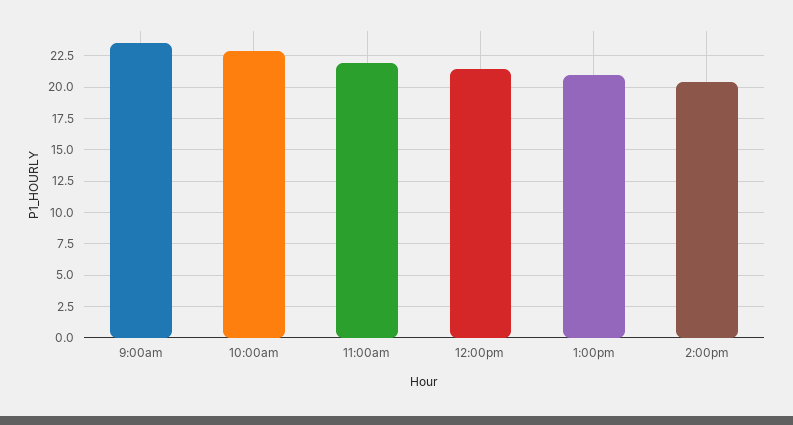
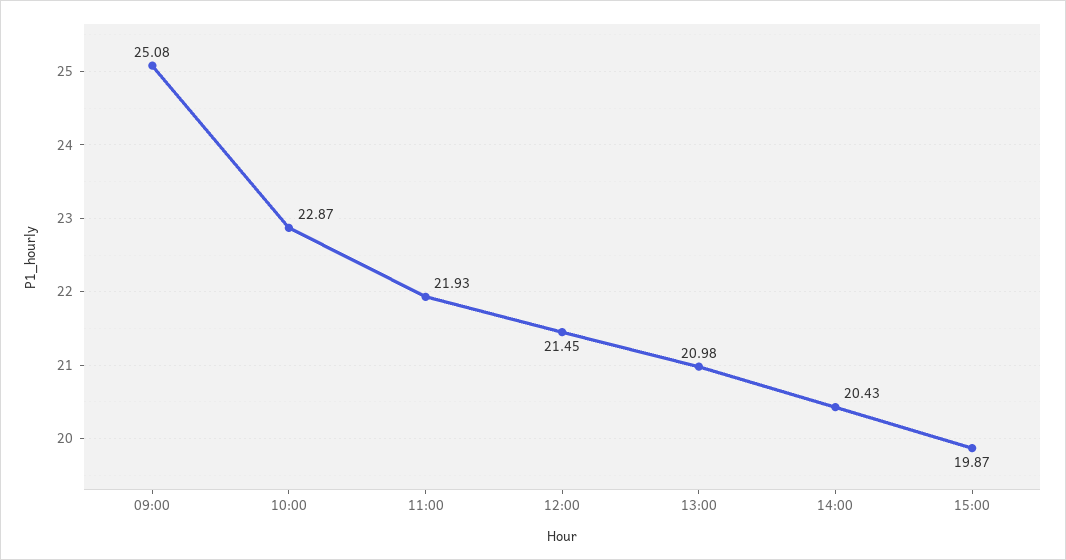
9:00am: 23.5 -> 25.08
15:00: none -> 19.87

